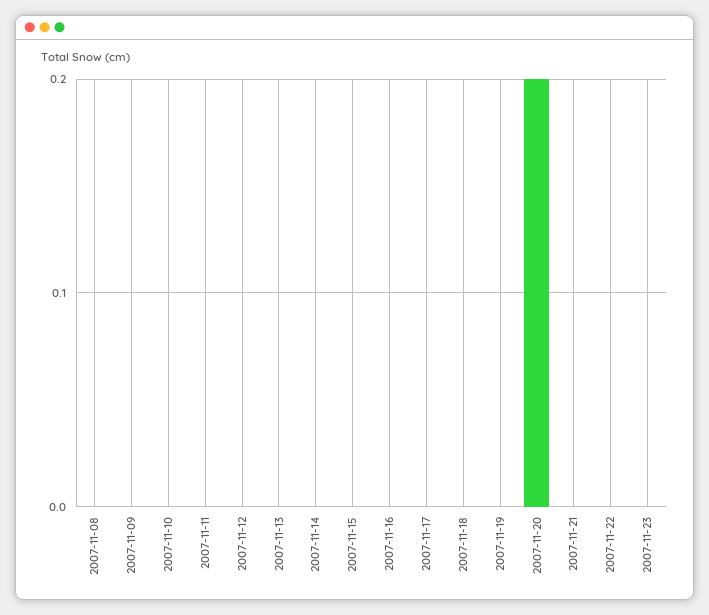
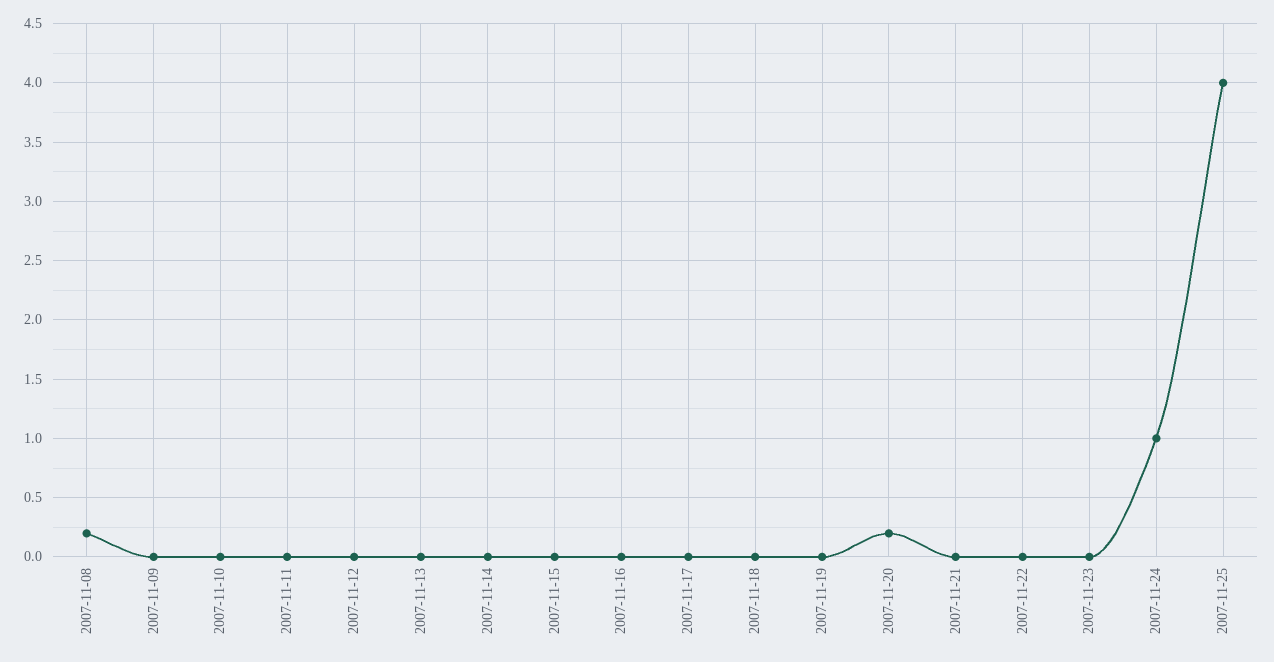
2007-11-08: 0 -> 0.2
2007-11-24: none -> 1
2007-11-25: none -> 4

